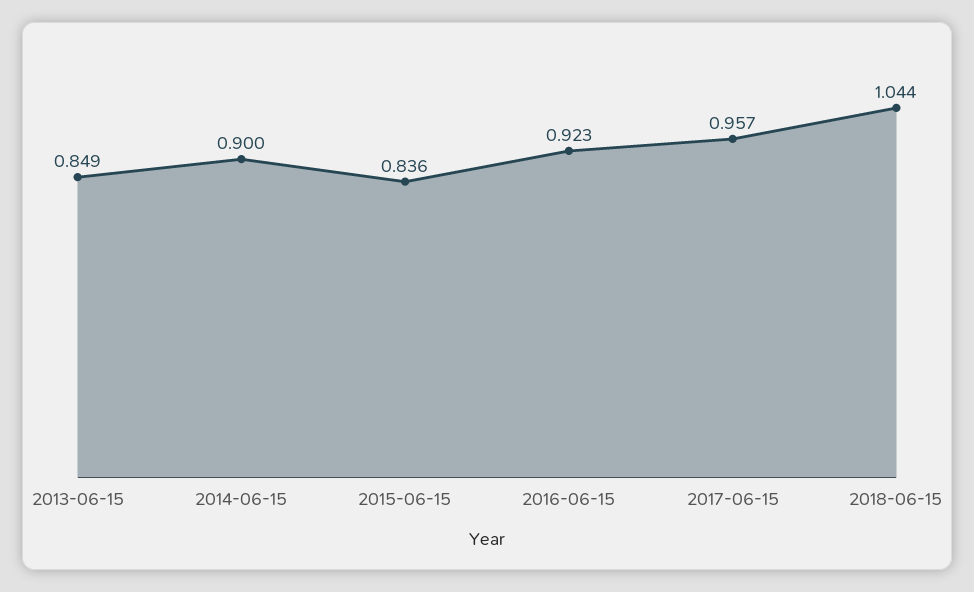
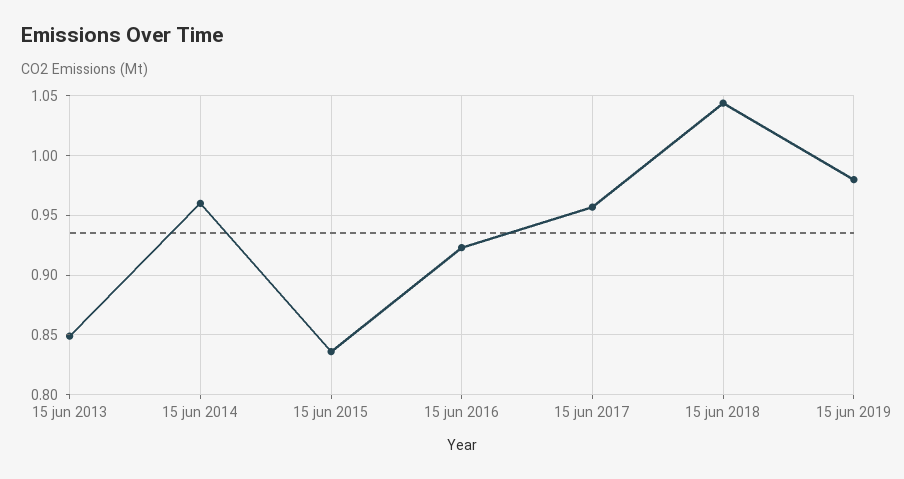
2014-06-15: 0.9 -> 0.96
15 jun 2019: none -> 0.98

